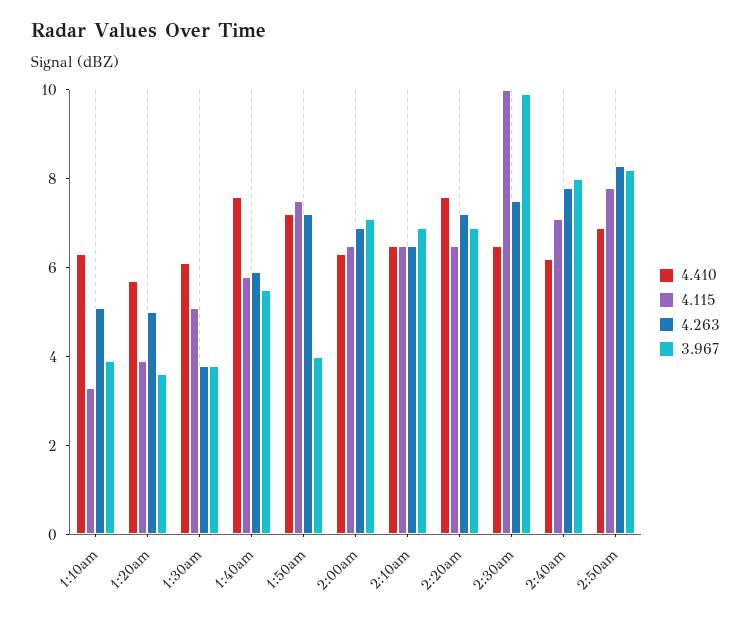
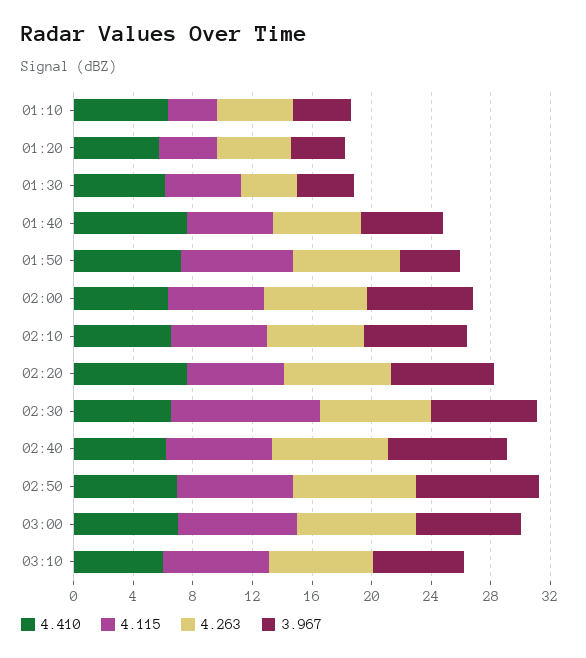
3.967, 2:30am: 10 -> 7
4.410, 03:00: none -> 7
4.115, 03:00: none -> 8
4.263, 03:00: none -> 8
3.967, 03:00: none -> 7
4.410, 03:10: none -> 6
4.115, 03:10: none -> 7
4.263, 03:10: none -> 7
3.967, 03:10: none -> 6

